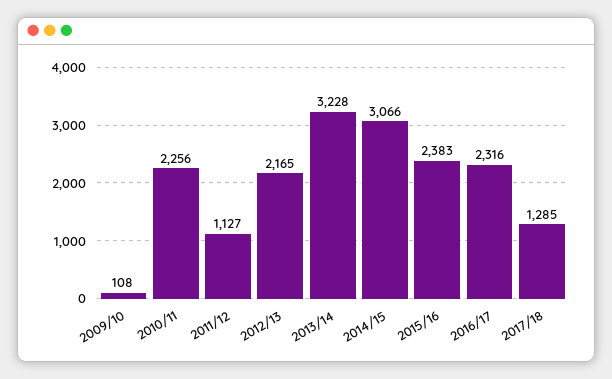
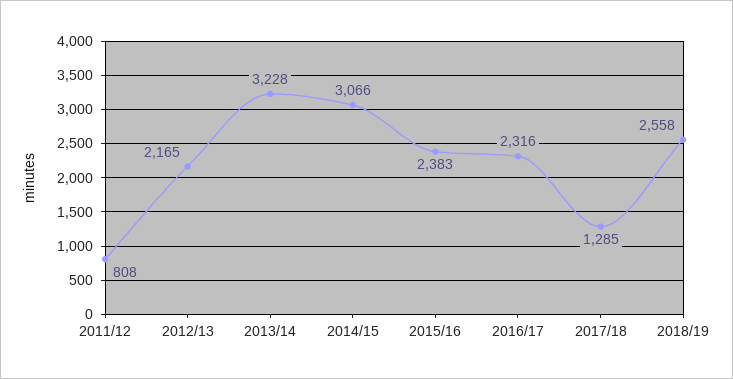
2009/10: 108 -> none
2010/11: 2256 -> none
2011/12: 1127 -> 808
2018/19: none -> 2558

